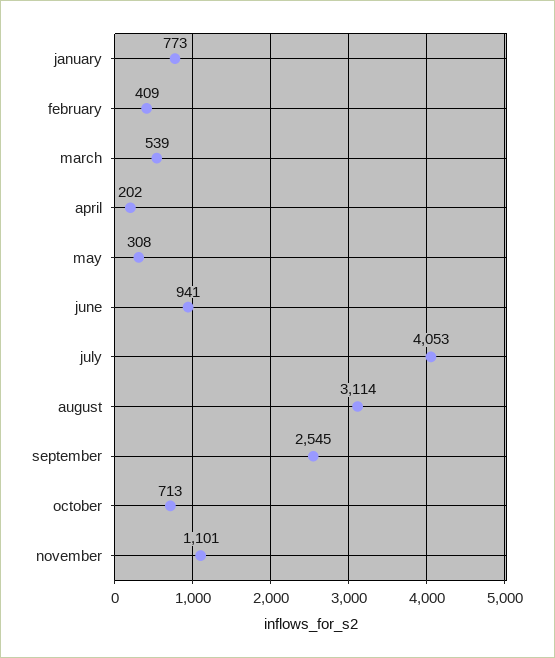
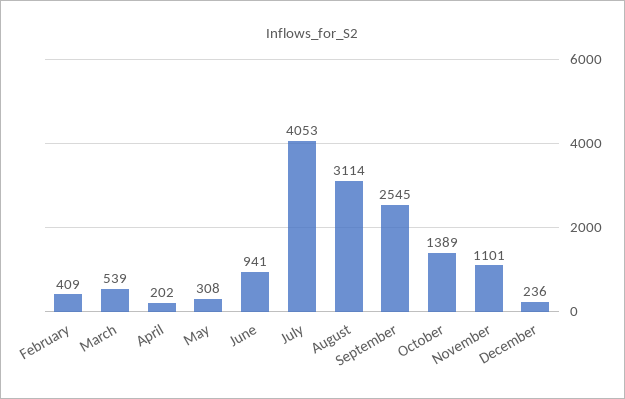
january: 773 -> none
october: 713 -> 1389
December: none -> 236

